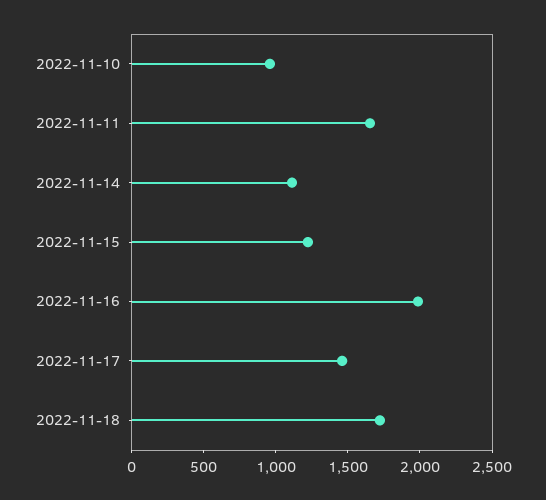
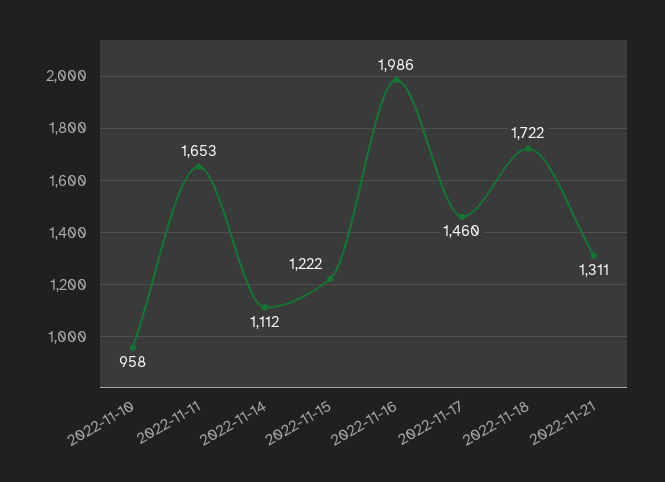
2022-11-21: none -> 1311

